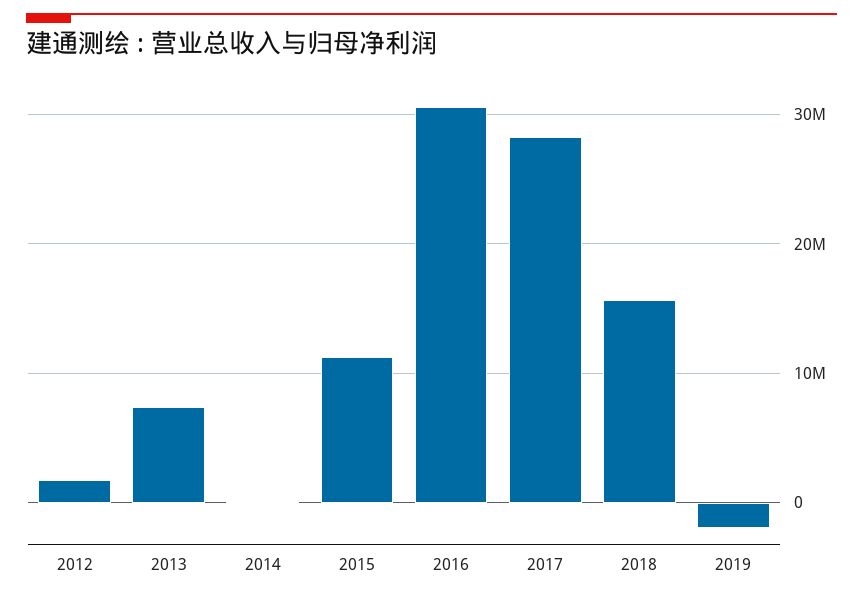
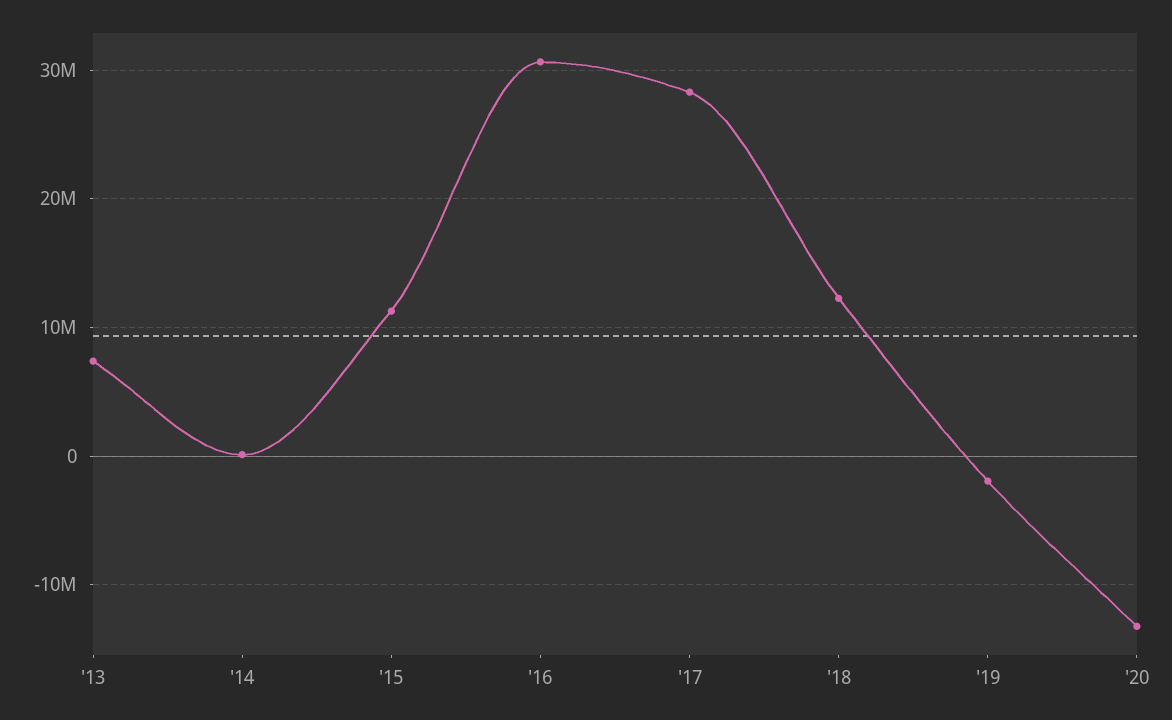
2012: 2000000 -> none
2018: 16000000 -> 12000000
'20: none -> -13000000

